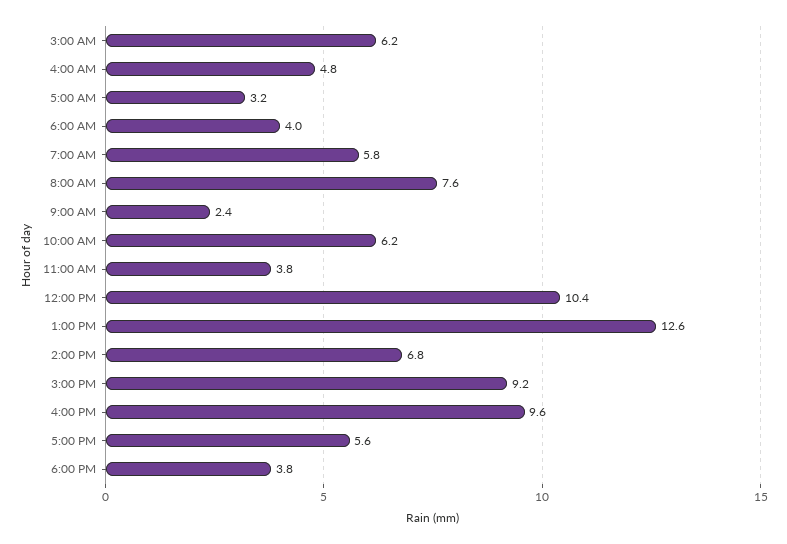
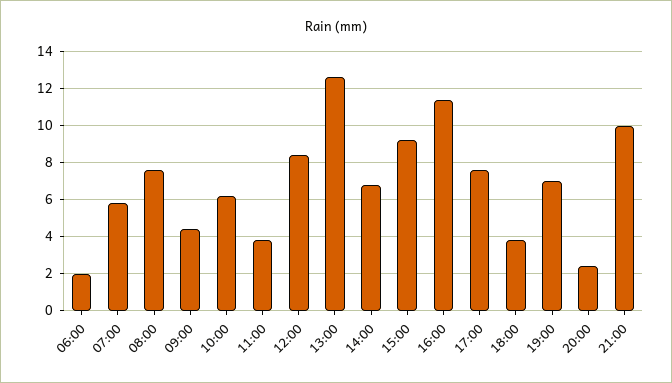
3:00 AM: 6.2 -> none
4:00 AM: 4.8 -> none
5:00 AM: 3.2 -> none
6:00 AM: 4 -> 2
9:00 AM: 2.4 -> 4.5
12:00 PM: 10.4 -> 8.5
4:00 PM: 9.6 -> 11.5
5:00 PM: 5.6 -> 7.5
19:00: none -> 7
20:00: none -> 2.5
21:00: none -> 10

